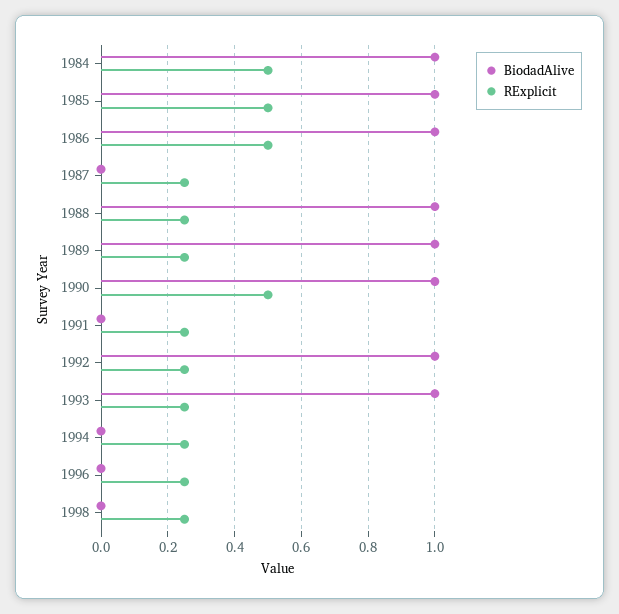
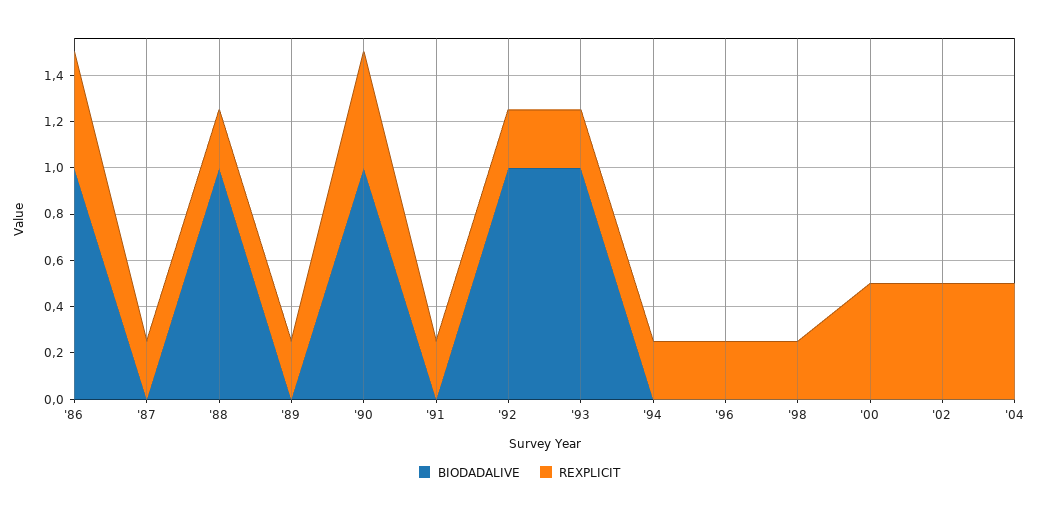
BiodadAlive, 1984: 1 -> none
RExplicit, 1984: 0.5 -> none
BiodadAlive, 1985: 1 -> none
RExplicit, 1985: 0.5 -> none
BiodadAlive, 1989: 1 -> 0
BiodadAlive, '00: none -> 0
RExplicit, '00: none -> 0.5
BiodadAlive, '02: none -> 0
RExplicit, '02: none -> 0.5
BiodadAlive, '04: none -> 0
RExplicit, '04: none -> 0.5

